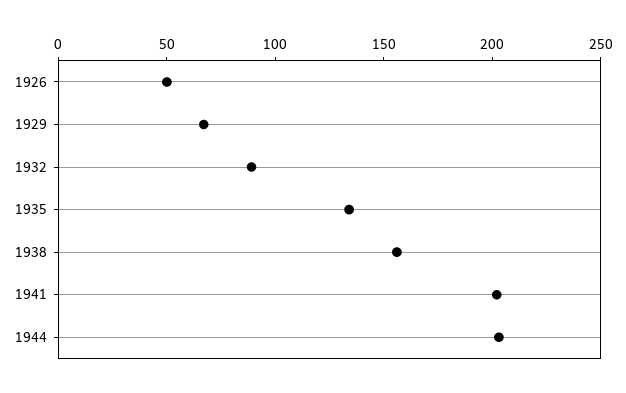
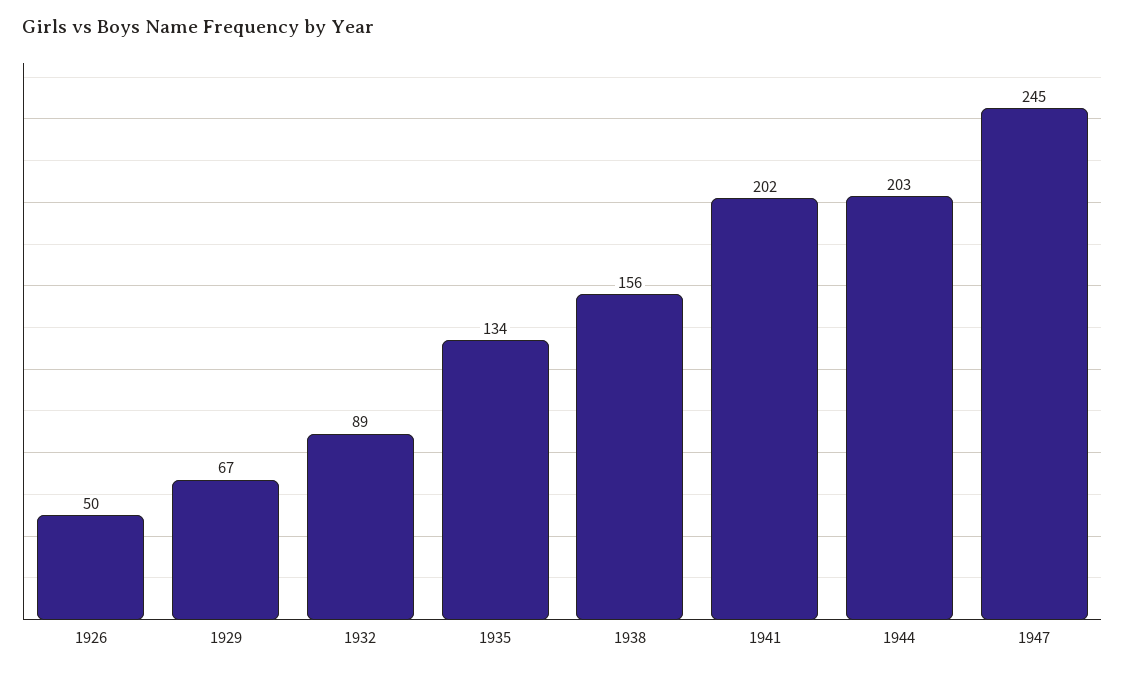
1947: none -> 245

